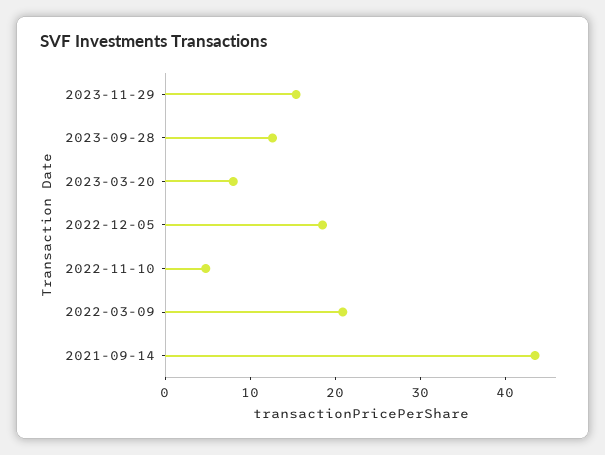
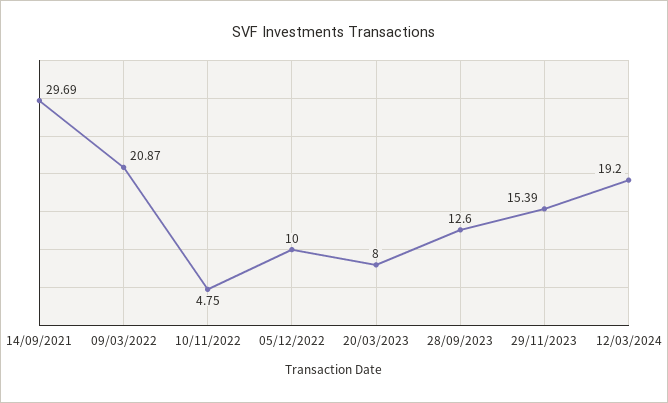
2022-12-05: 18 -> 10
2021-09-14: 44 -> 29.69
12/03/2024: none -> 19.2

